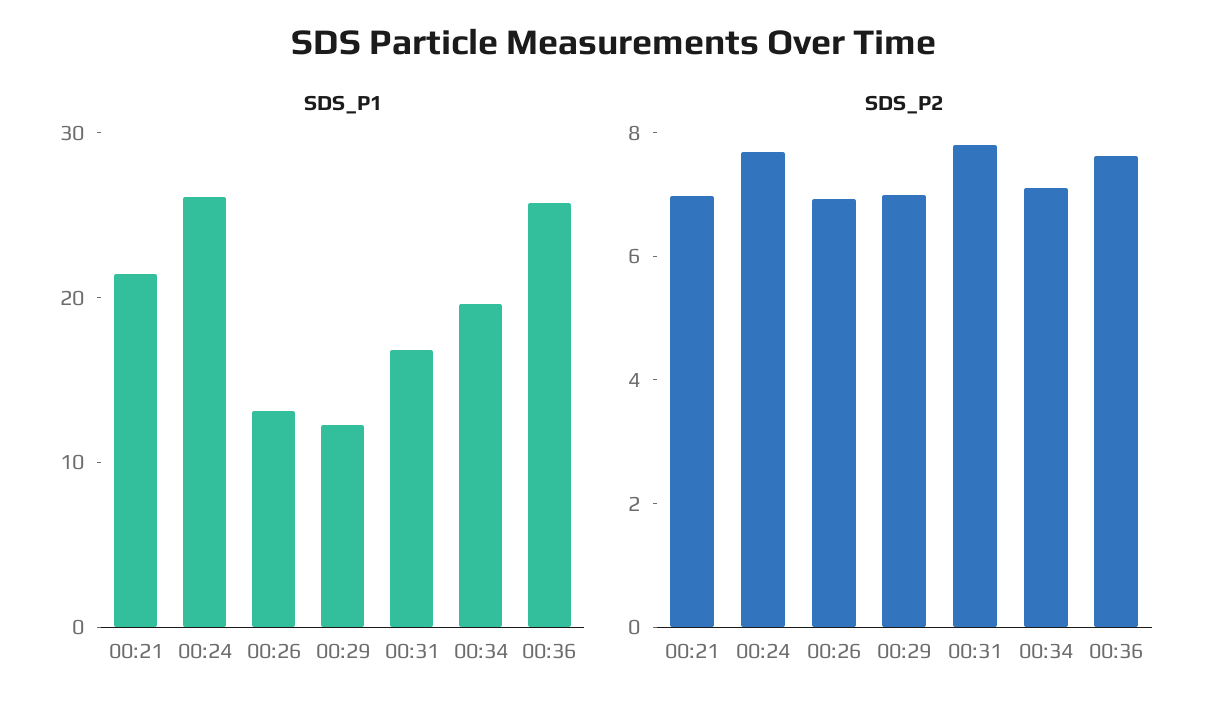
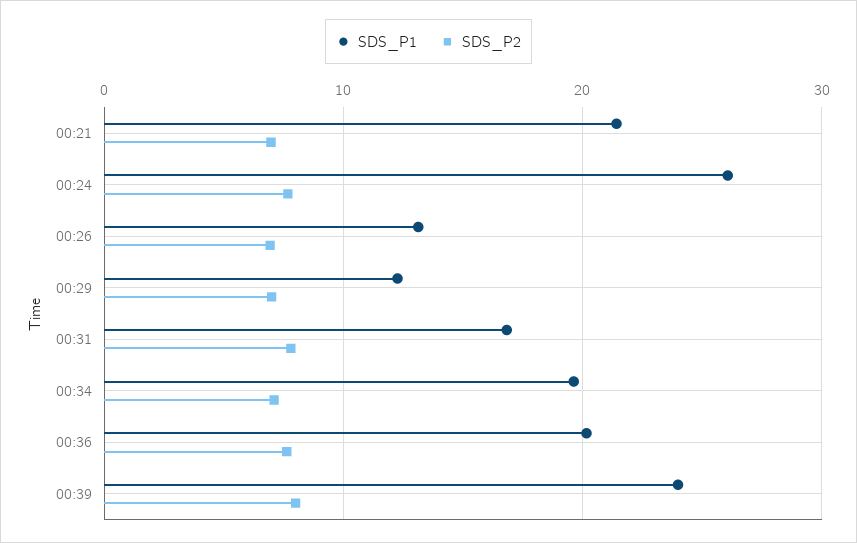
SDS_P1, 00:36: 26 -> 20
SDS_P1, 00:39: none -> 24
SDS_P2, 00:39: none -> 8

